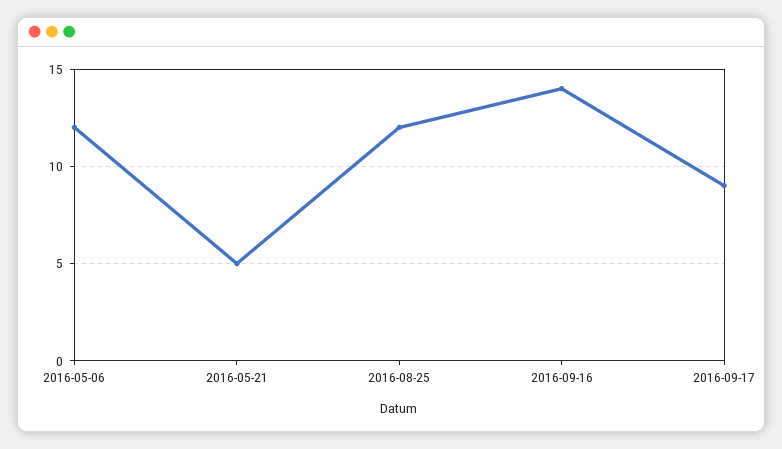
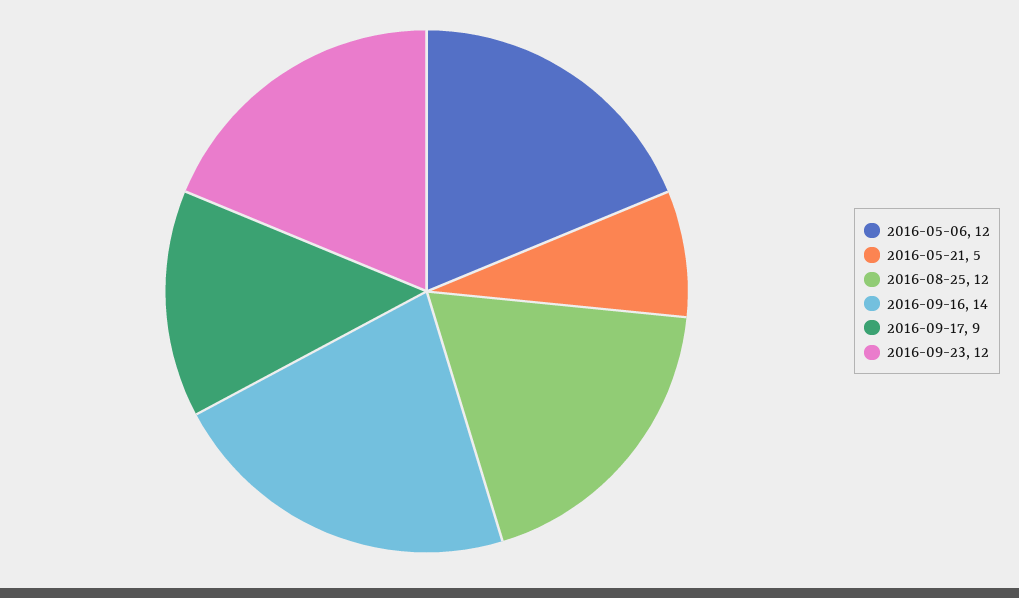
2016-09-23: none -> 12

